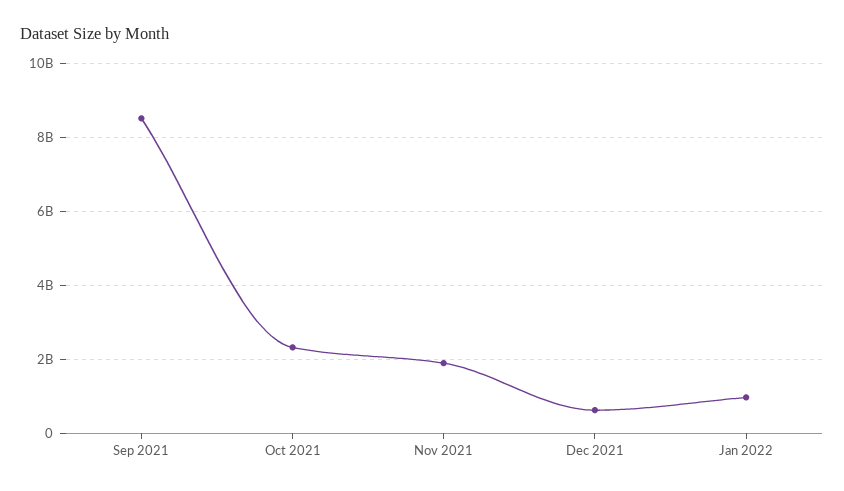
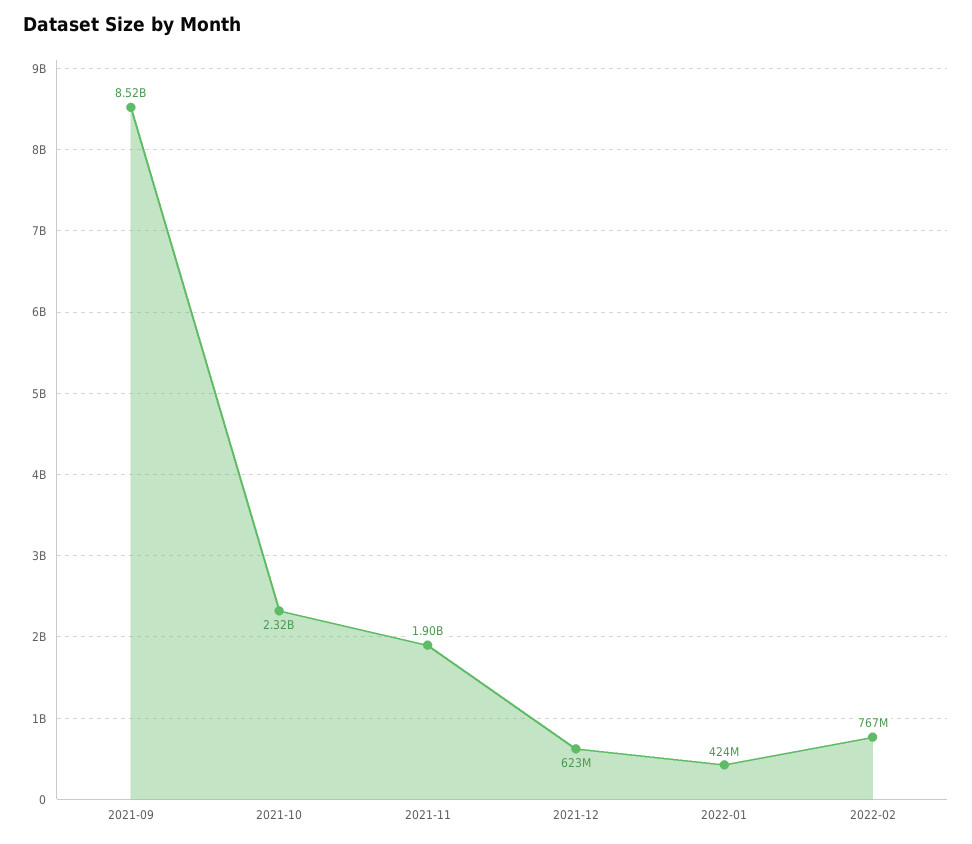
Jan 2022: 1000000000 -> 424000000
2022-02: none -> 767000000

